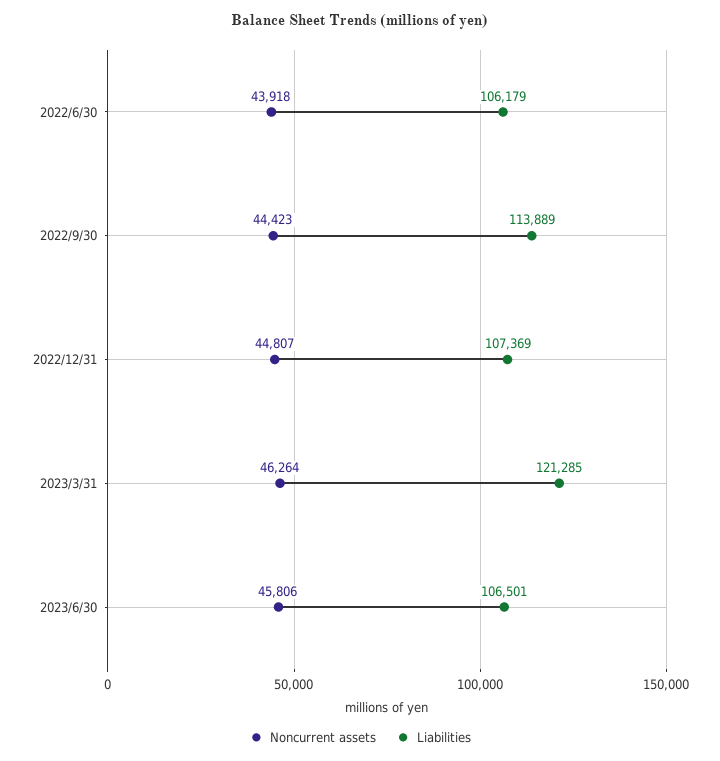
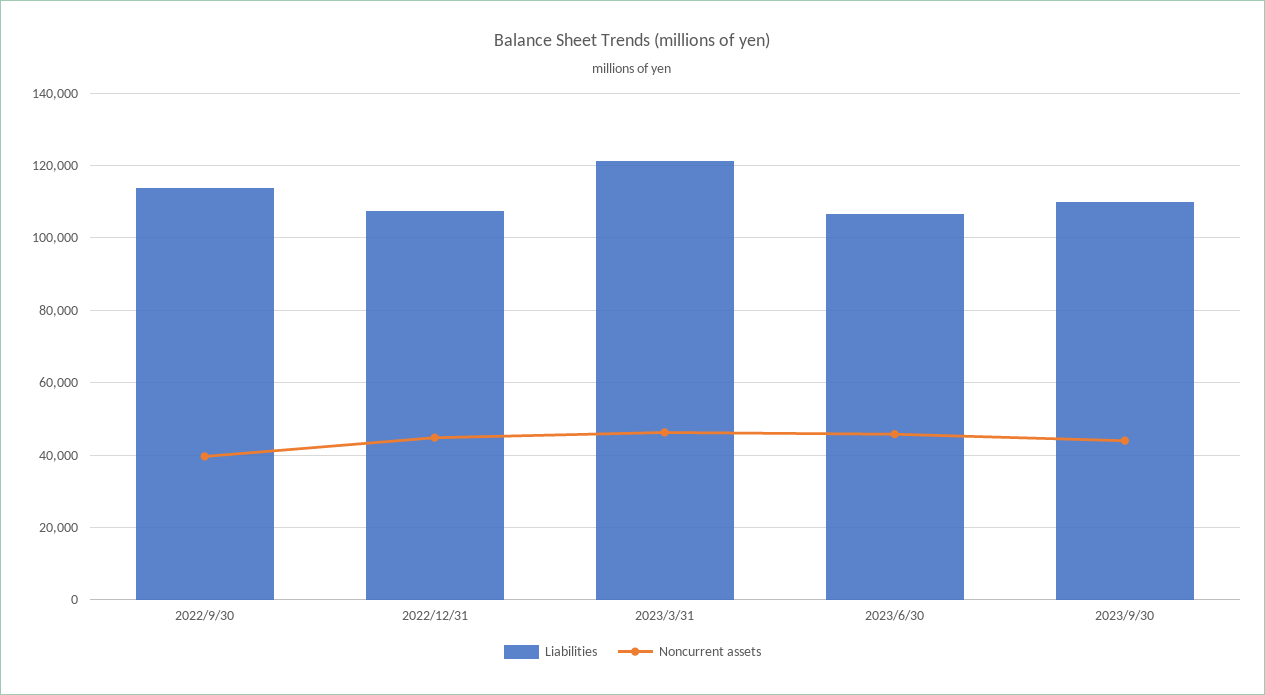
Noncurrent assets, 2022/6/30: 43918 -> none
Liabilities, 2022/6/30: 106179 -> none
Noncurrent assets, 2022/9/30: 44423 -> 40000
Liabilities, 2023/9/30: none -> 110000
Noncurrent assets, 2023/9/30: none -> 44000

